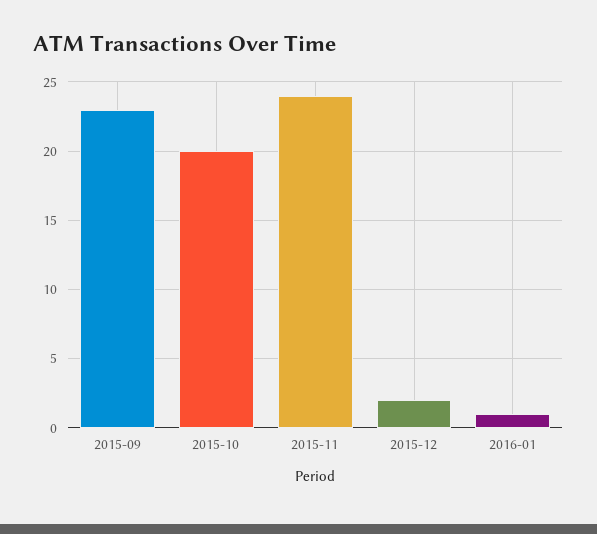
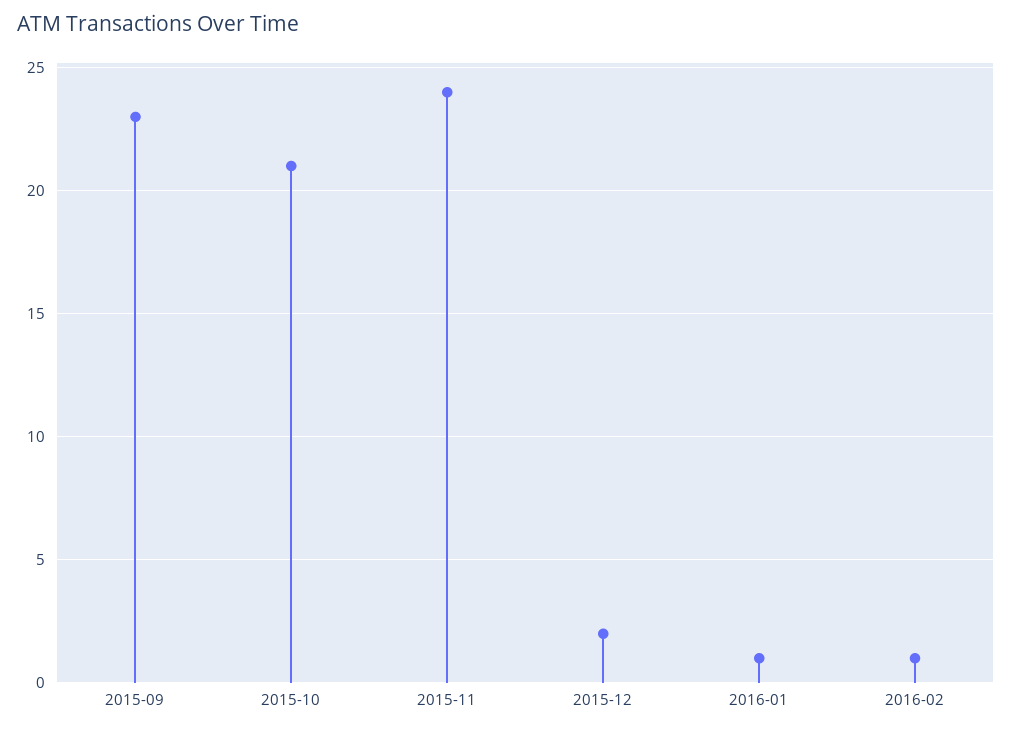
2015-10: 20 -> 21
2016-02: none -> 1

